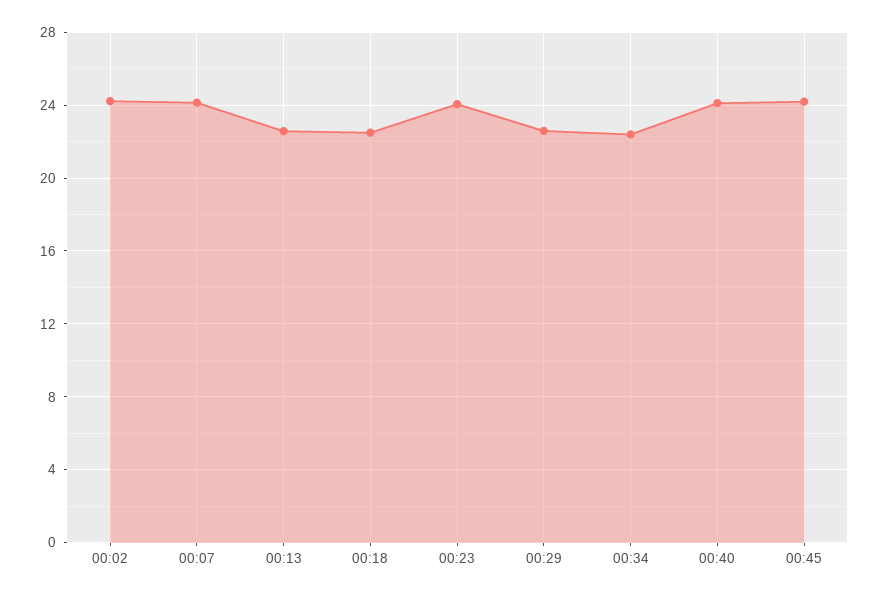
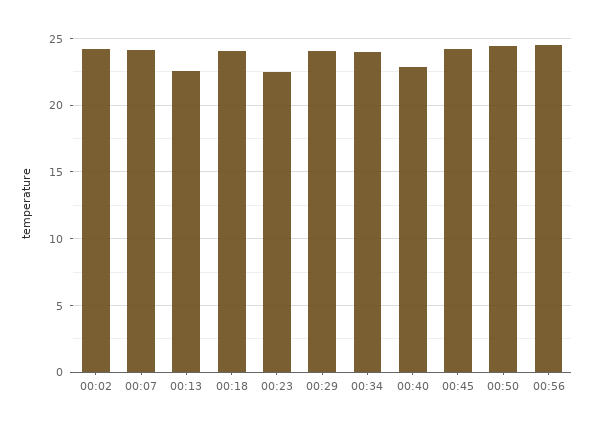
00:18: 22.5 -> 24
00:23: 24 -> 22.5
00:29: 22.5 -> 24
00:34: 22.5 -> 24
00:40: 24 -> 23
00:50: none -> 24.5
00:56: none -> 24.5

